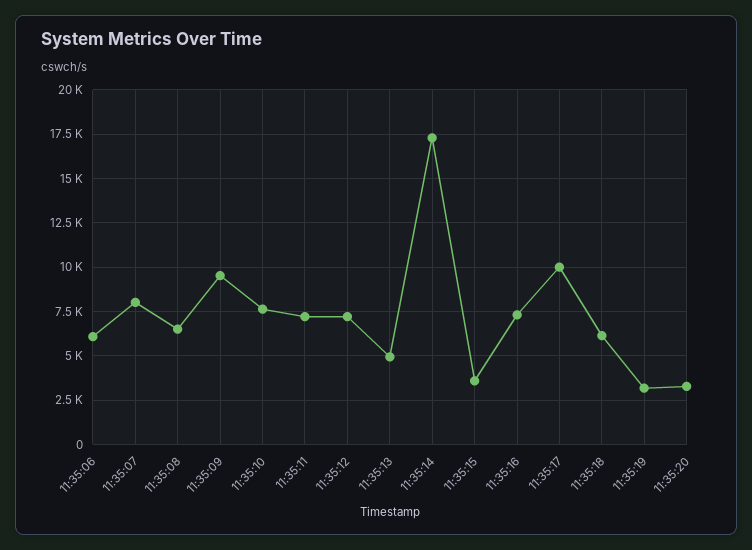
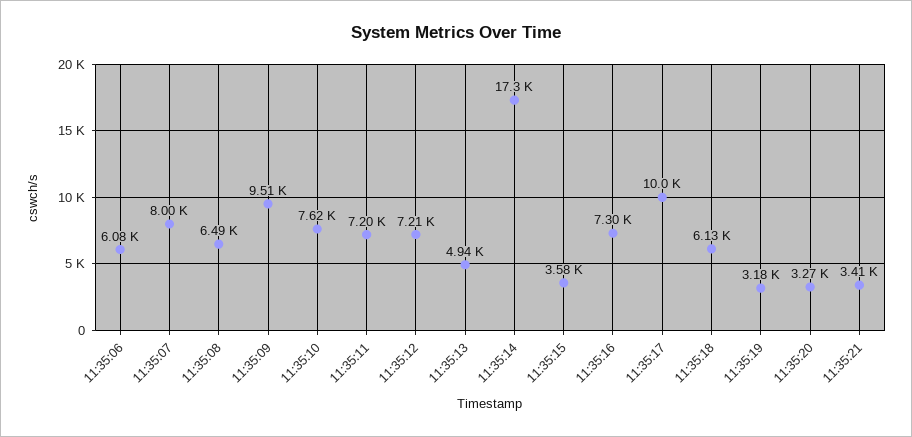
11:35:21: none -> 3410

